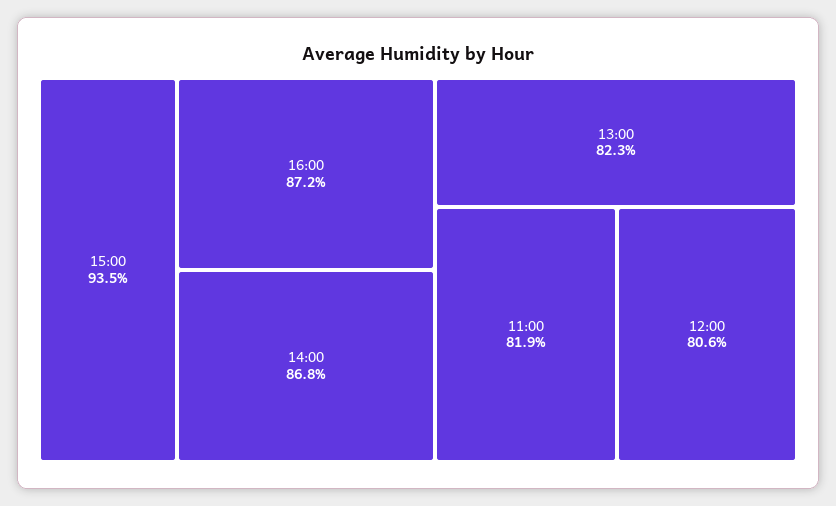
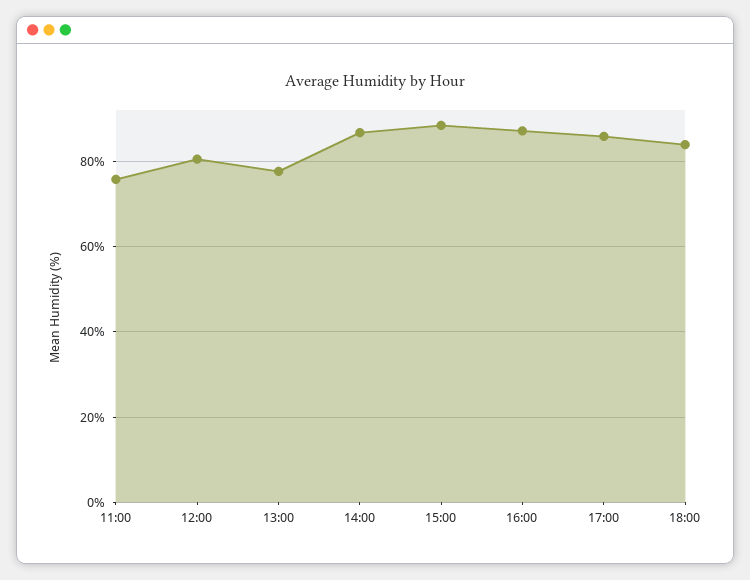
15:00: 93.5 -> 88
13:00: 82.3 -> 78
11:00: 81.9 -> 76
17:00: none -> 86
18:00: none -> 84

